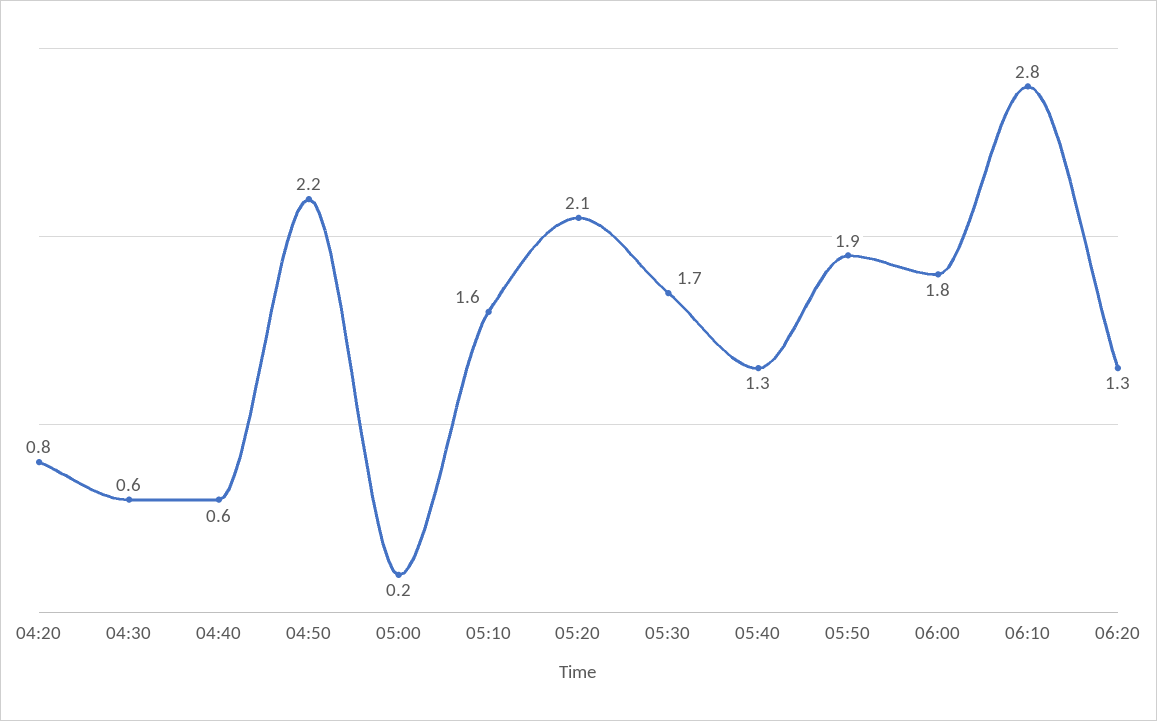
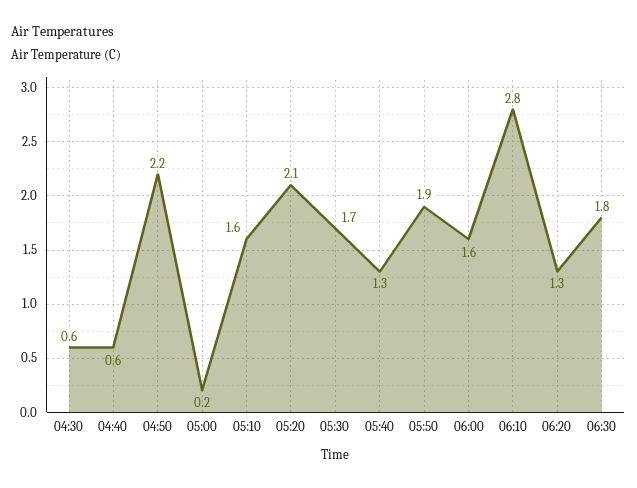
04:20: 0.8 -> none
06:00: 1.8 -> 1.6
06:30: none -> 1.8

